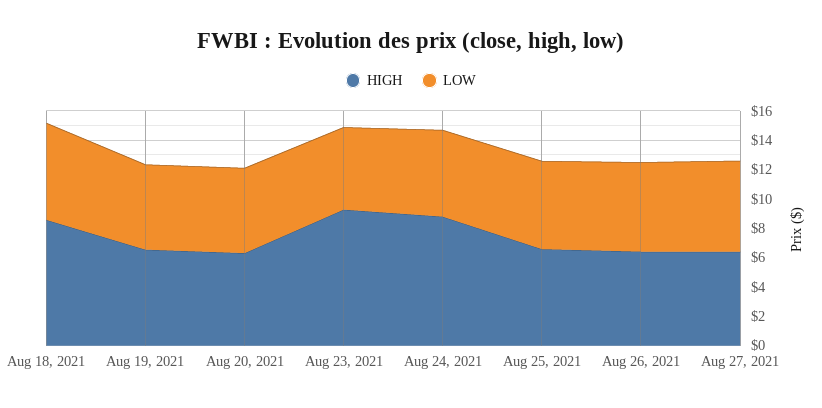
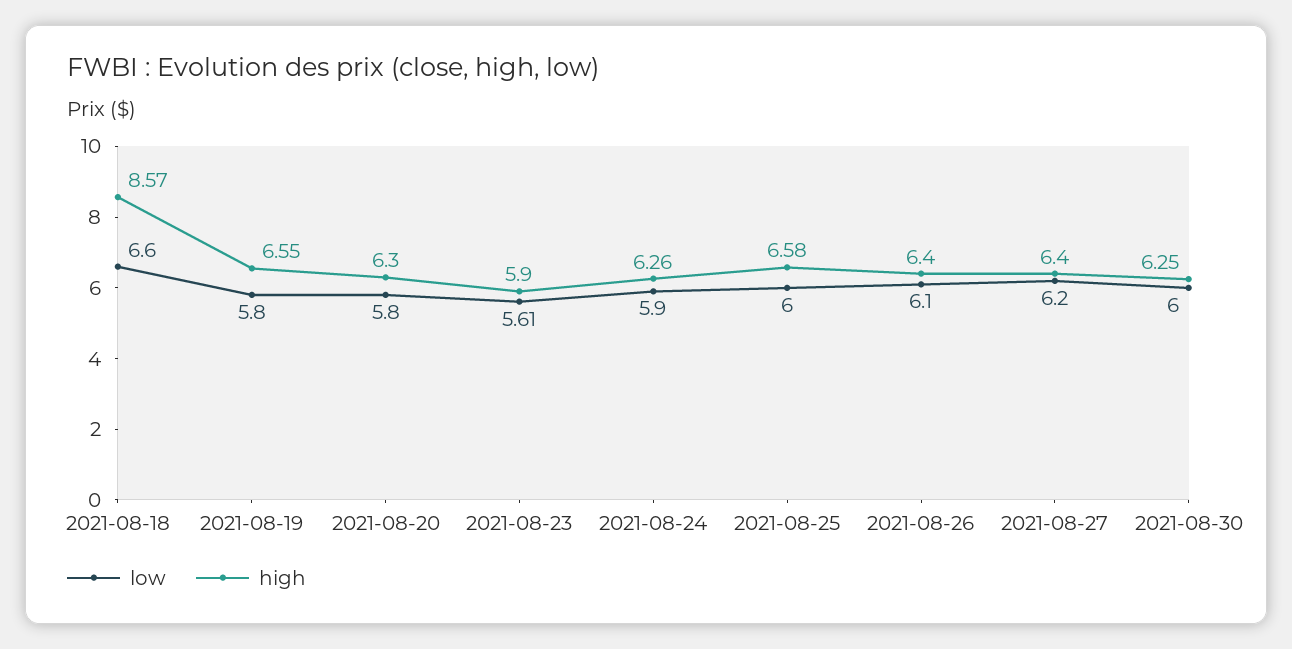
HIGH, Aug 23, 2021: 9 -> 5.9
HIGH, Aug 24, 2021: 9 -> 6.26
LOW, 2021-08-30: none -> 6
HIGH, 2021-08-30: none -> 6.25

